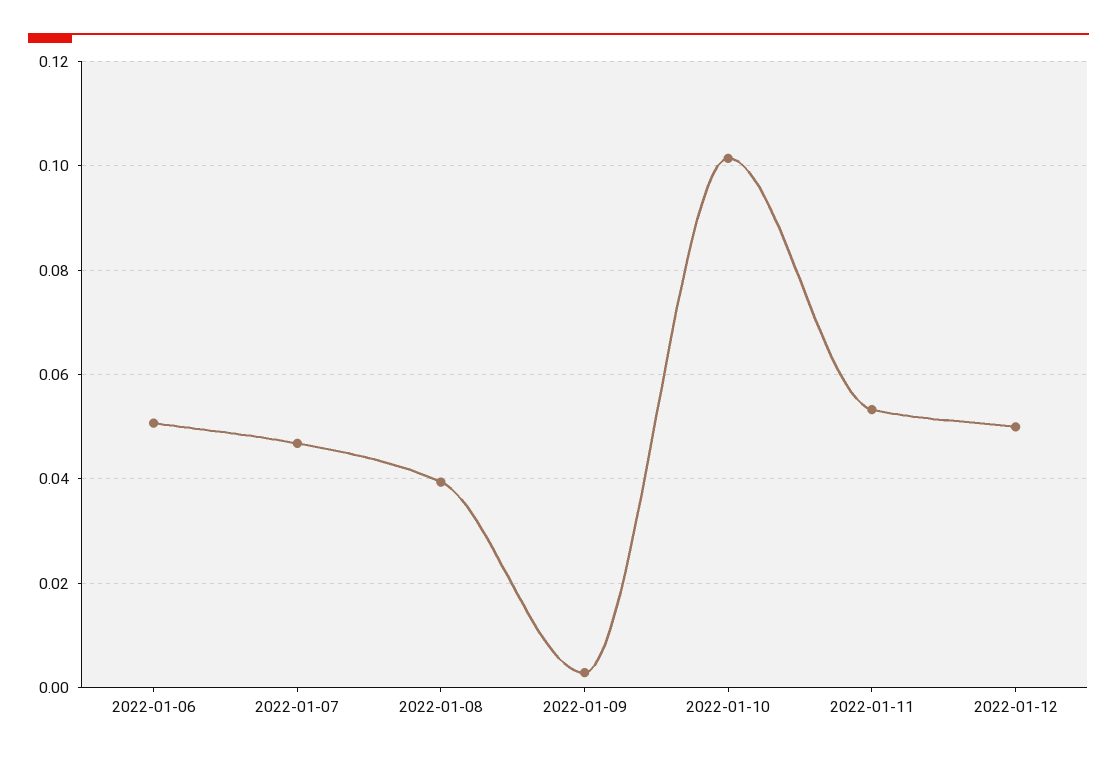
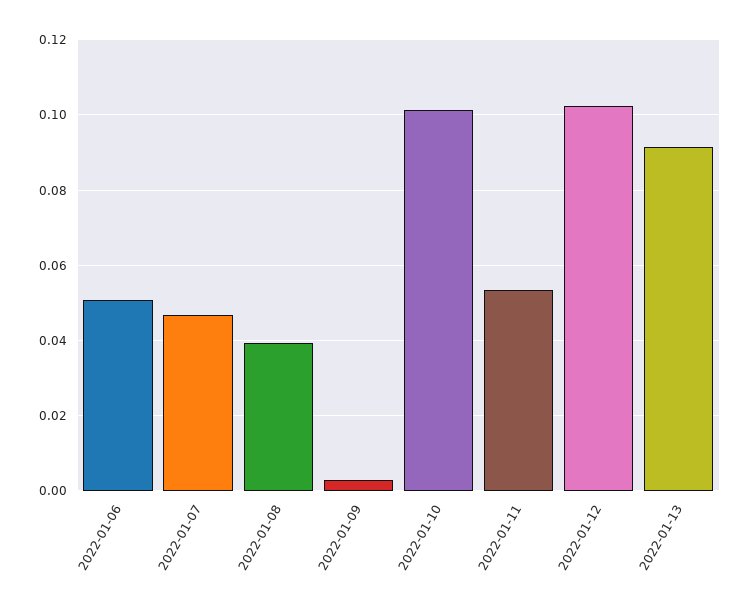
2022-01-12: 0.05 -> 0.102
2022-01-13: none -> 0.092

